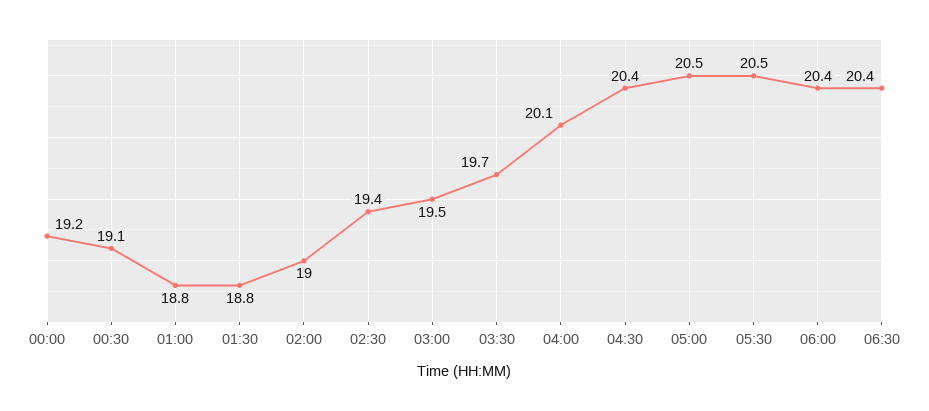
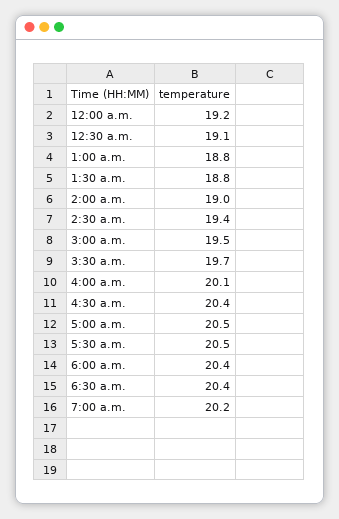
7:00 a.m.: none -> 20.2

